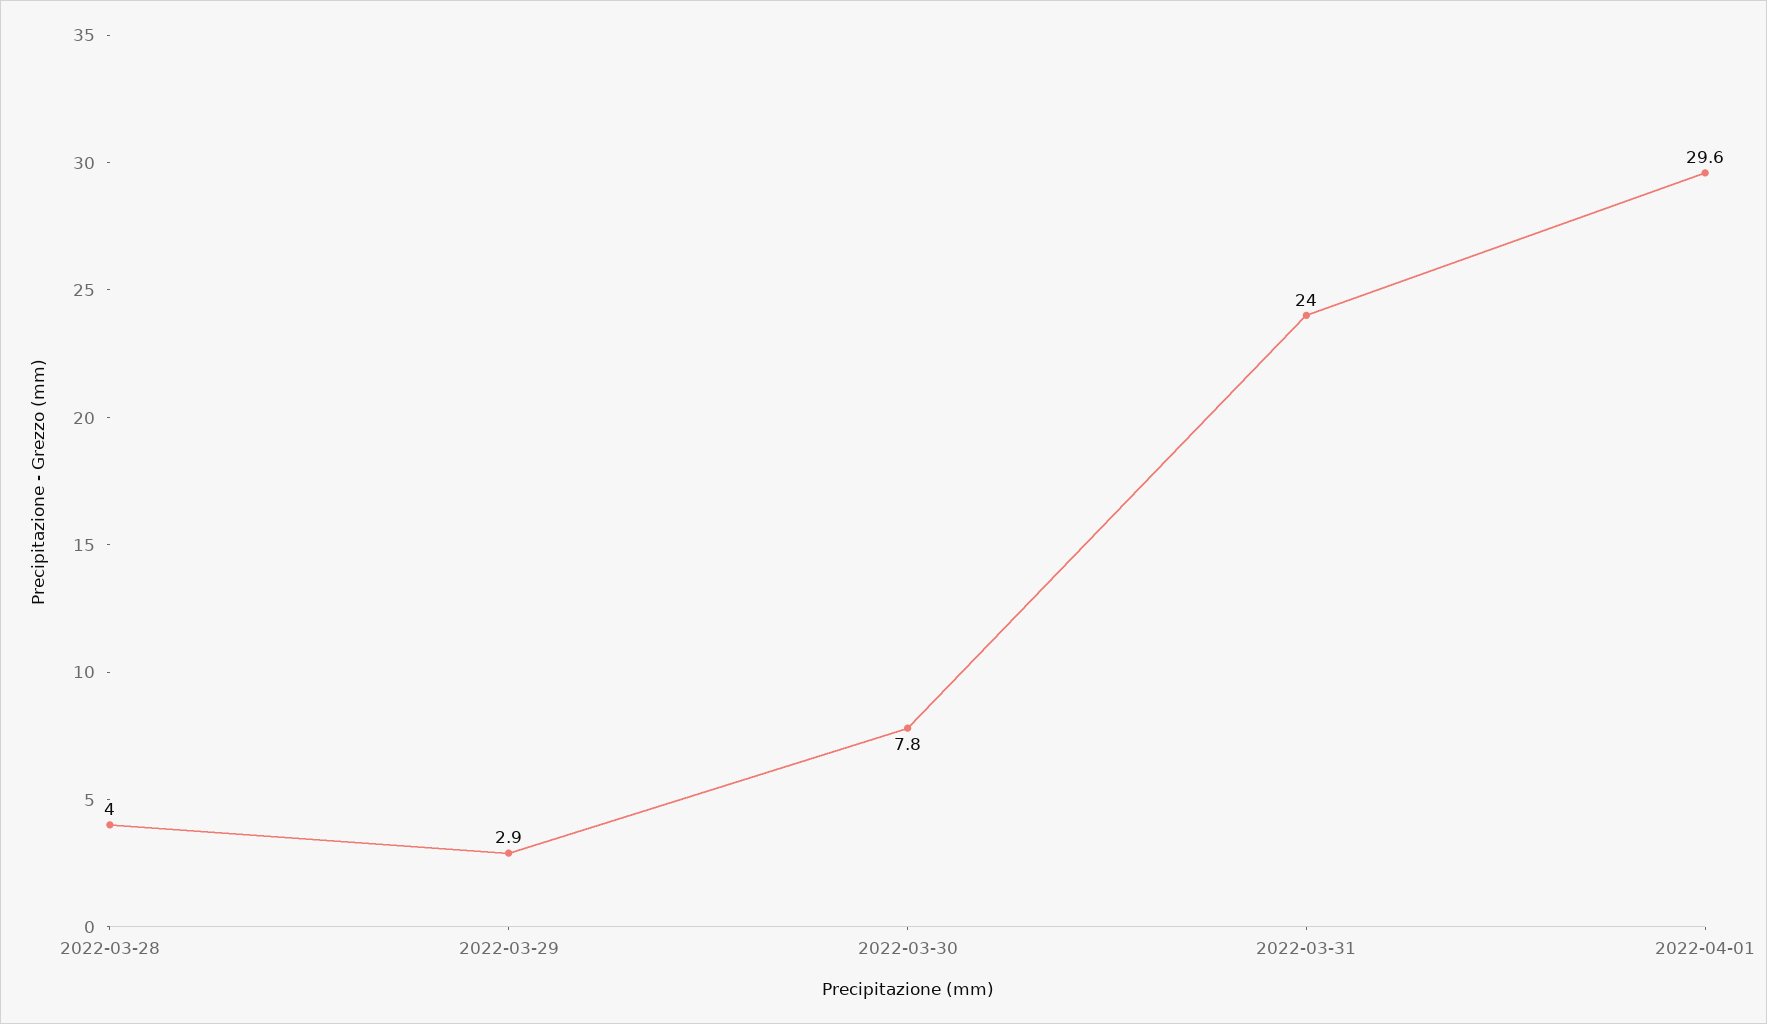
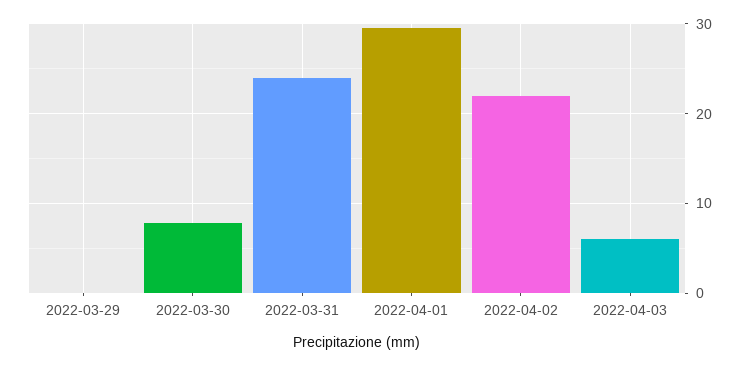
2022-03-28: 4 -> none
2022-03-29: 2.9 -> 0
2022-04-02: none -> 22
2022-04-03: none -> 6

